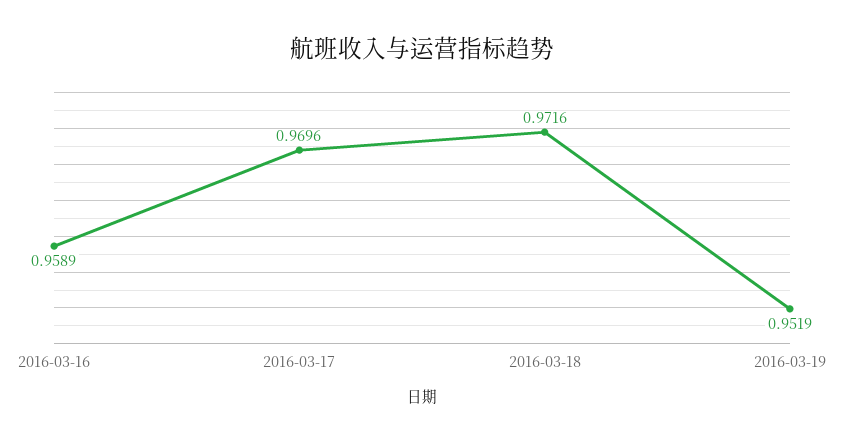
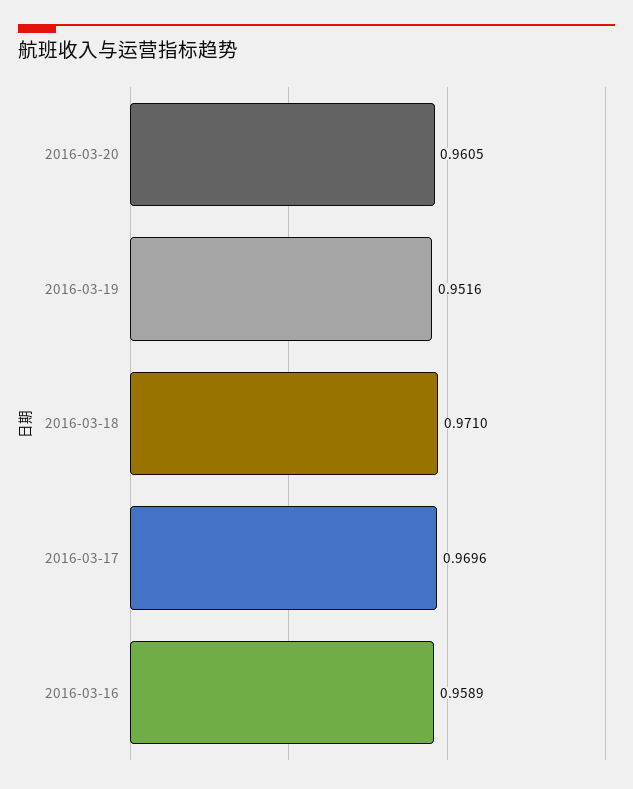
2016-03-18: 0.9716 -> 0.971
2016-03-19: 0.9519 -> 0.9516
2016-03-20: none -> 0.9605

